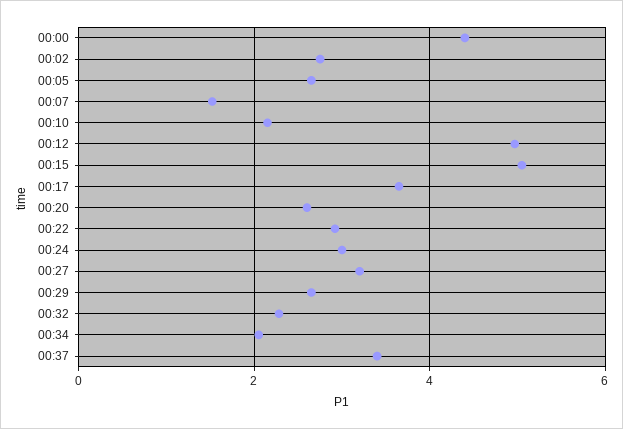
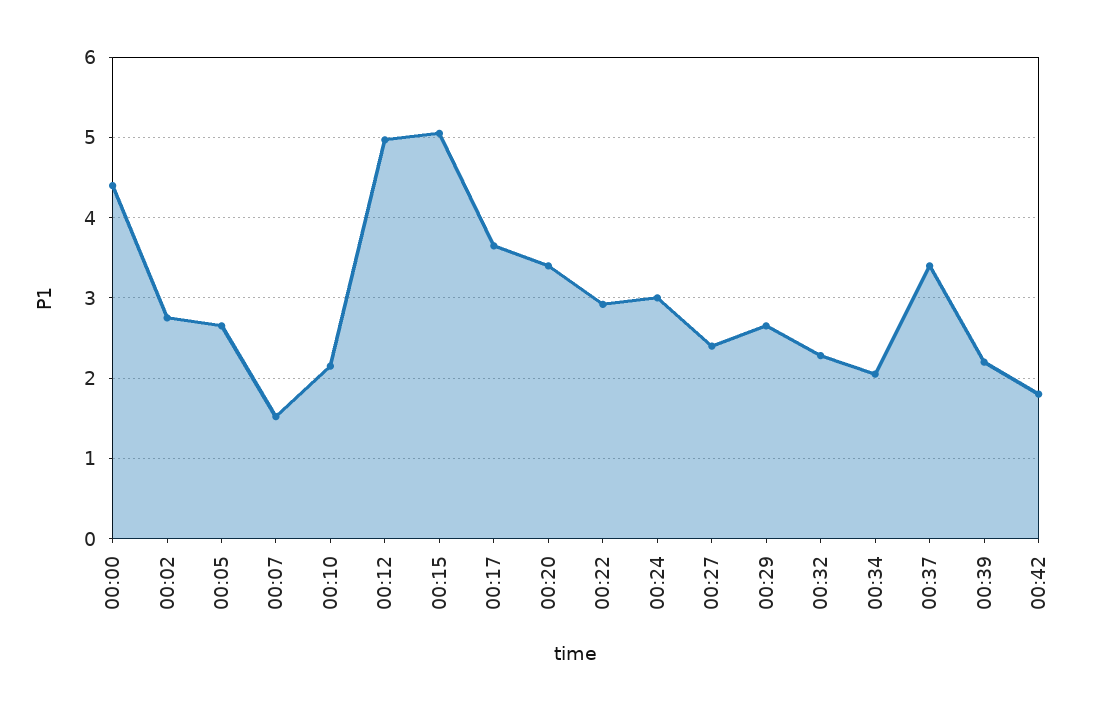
00:20: 2.6 -> 3.4
00:27: 3.2 -> 2.4
00:39: none -> 2.2
00:42: none -> 1.8

